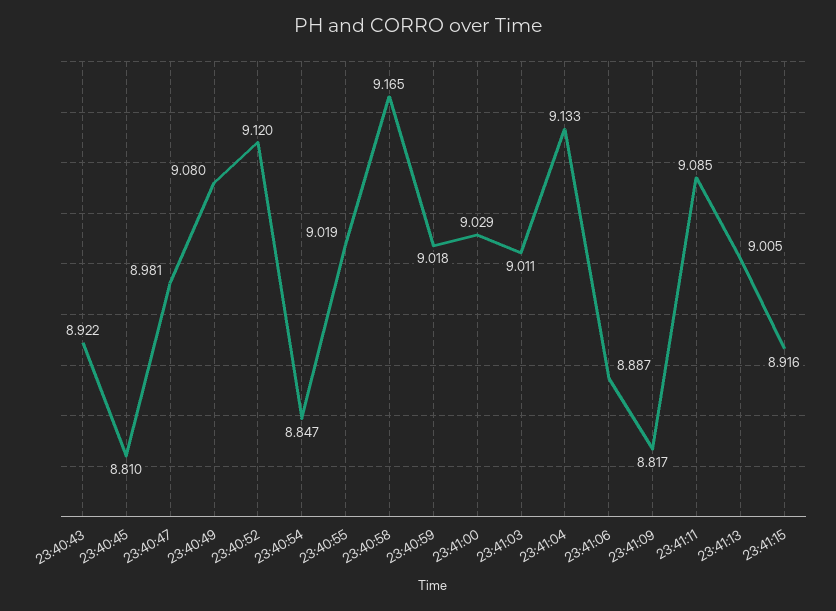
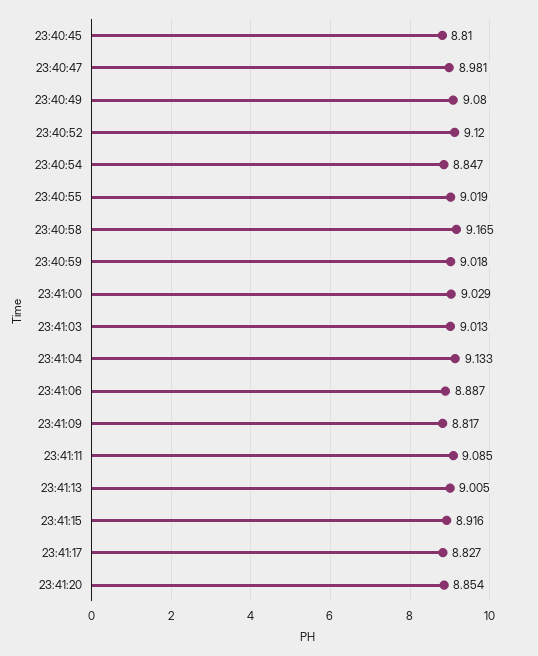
23:40:43: 8.922 -> none
23:41:03: 9.011 -> 9.013
23:41:17: none -> 8.827
23:41:20: none -> 8.854

